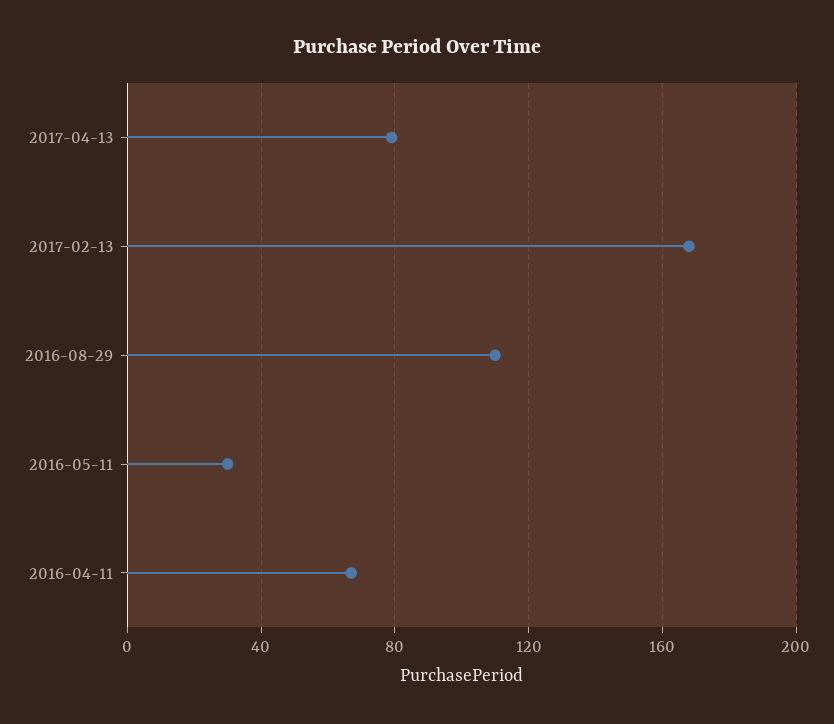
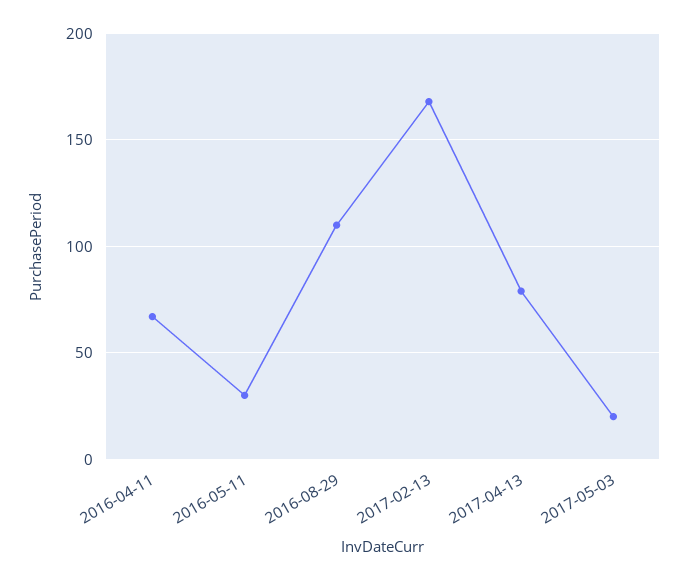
2017-05-03: none -> 20

